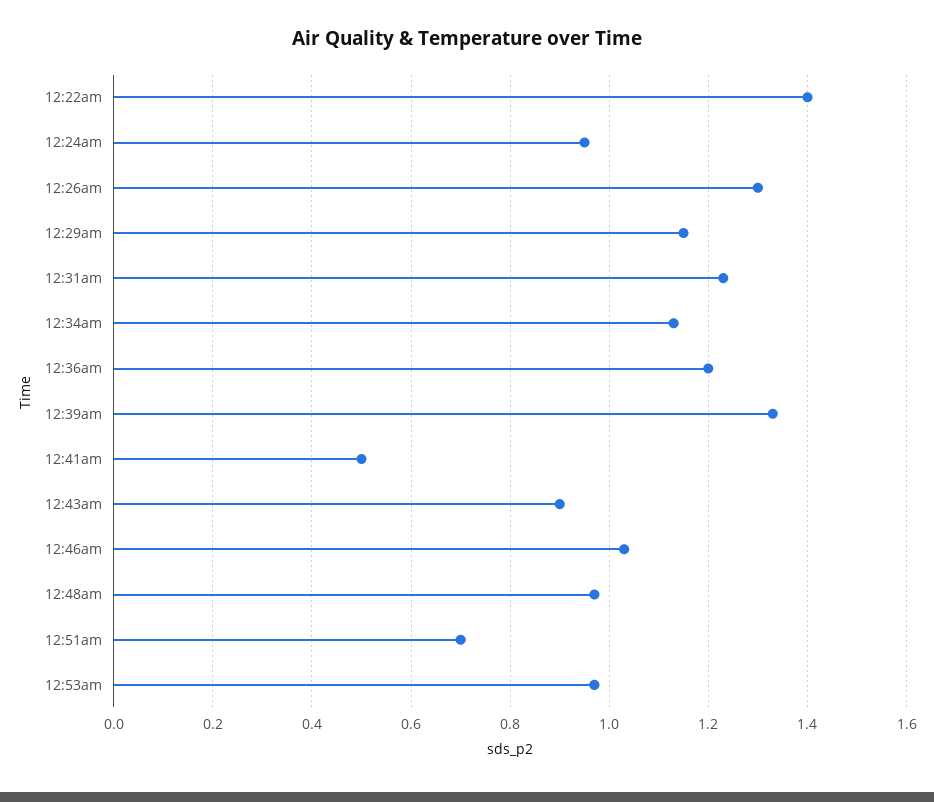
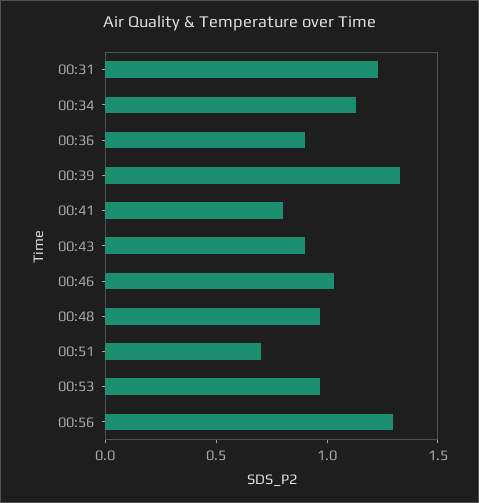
12:22am: 1.4 -> none
12:24am: 0.95 -> none
12:26am: 1.3 -> none
12:29am: 1.15 -> none
12:36am: 1.2 -> 0.9
12:41am: 0.5 -> 0.8
00:56: none -> 1.3

